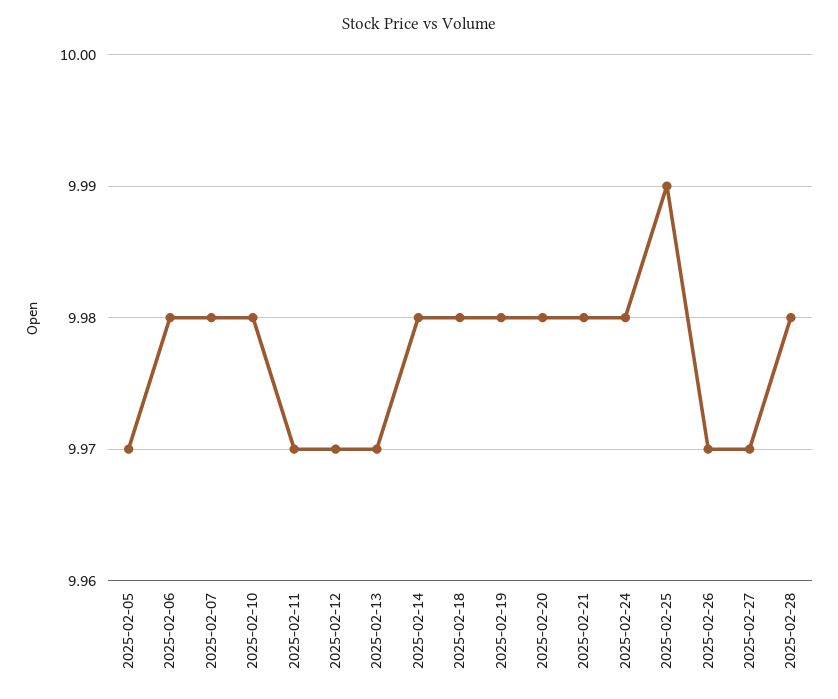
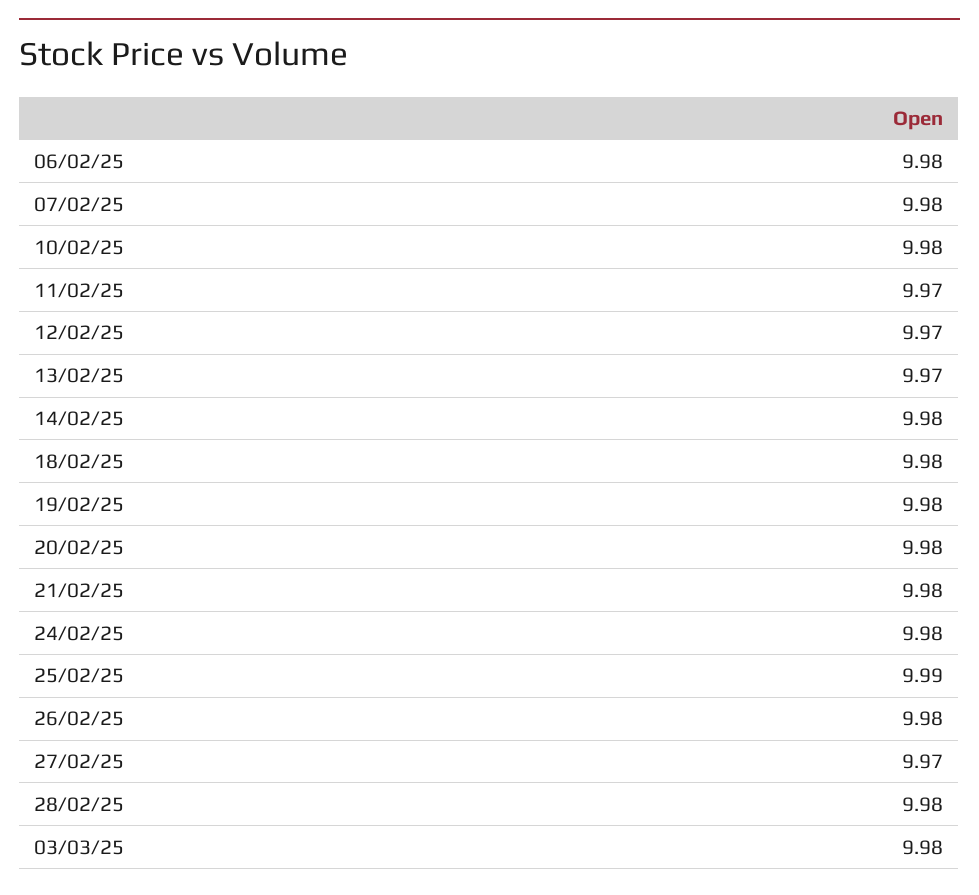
2025-02-05: 9.97 -> none
2025-02-26: 9.97 -> 9.98
03/03/25: none -> 9.98

